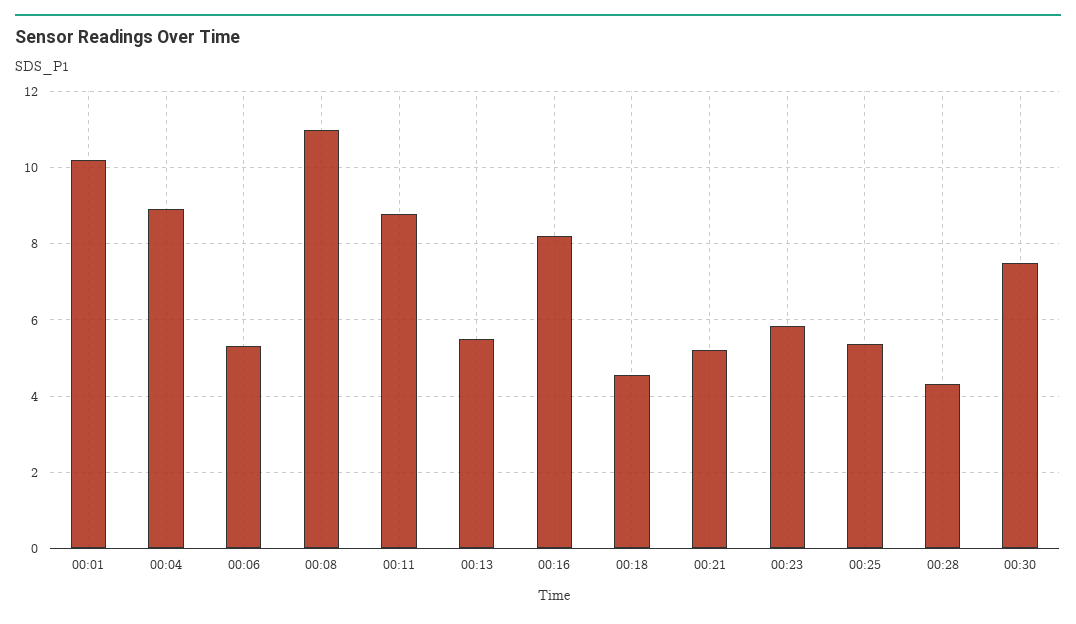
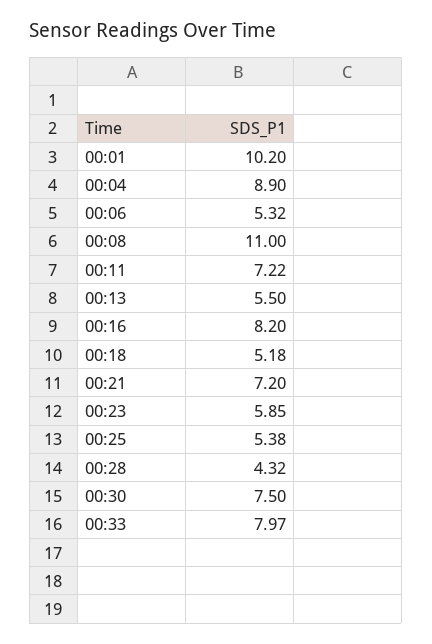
00:11: 8.8 -> 7.22
00:18: 4.6 -> 5.18
00:21: 5.2 -> 7.2
00:33: none -> 7.97

